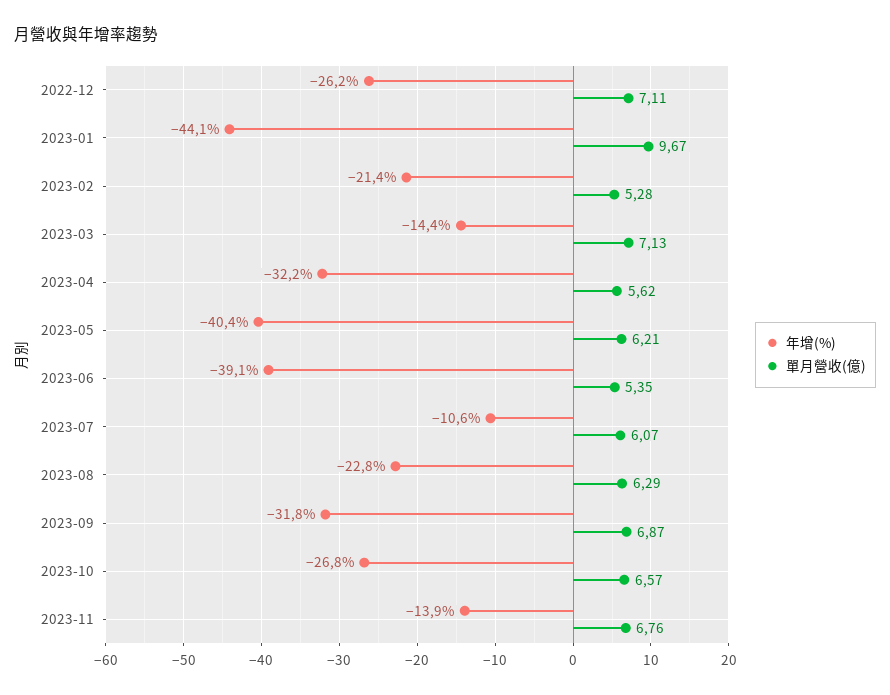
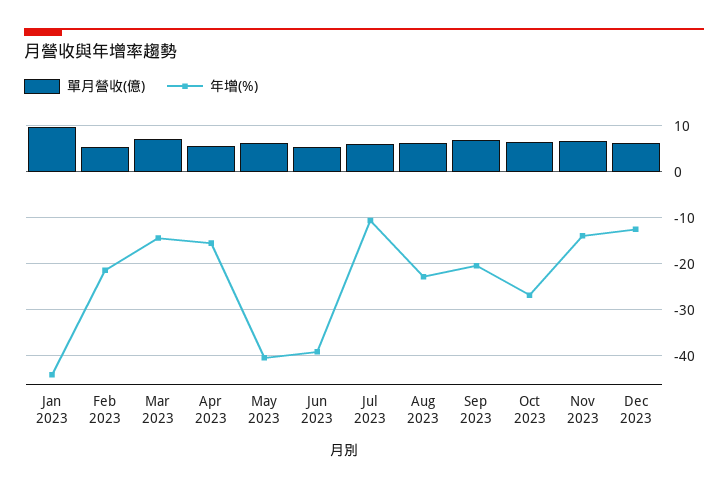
年增(%), 2022-12: -26.2 -> none
單月營收(億), 2022-12: 7.11 -> none
年增(%), 2023-04: -32.2 -> -16
年增(%), 2023-09: -31.8 -> -20
單月營收(億), Dec 2023: none -> 6
年增(%), Dec 2023: none -> -12

